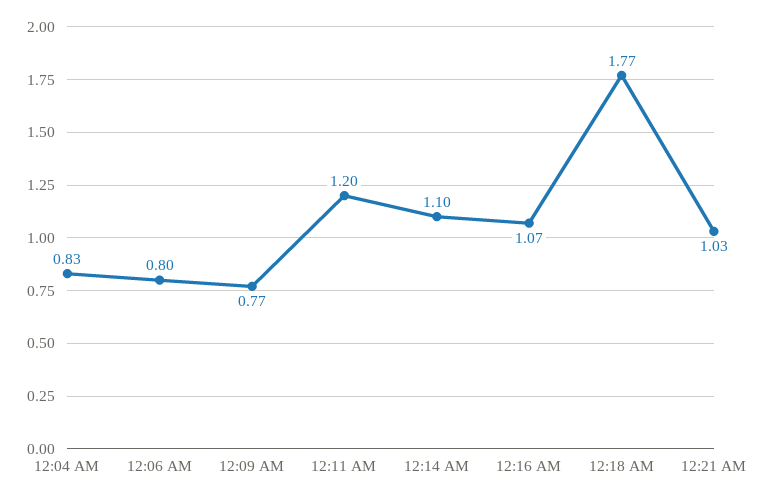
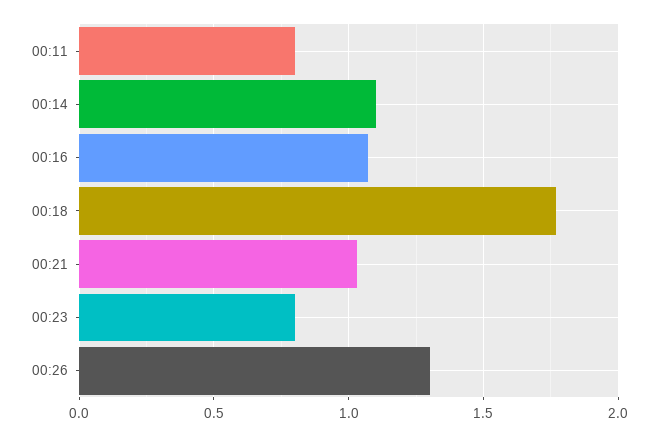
12:04 AM: 0.83 -> none
12:06 AM: 0.8 -> none
12:09 AM: 0.77 -> none
12:11 AM: 1.2 -> 0.8
00:23: none -> 0.8
00:26: none -> 1.3

